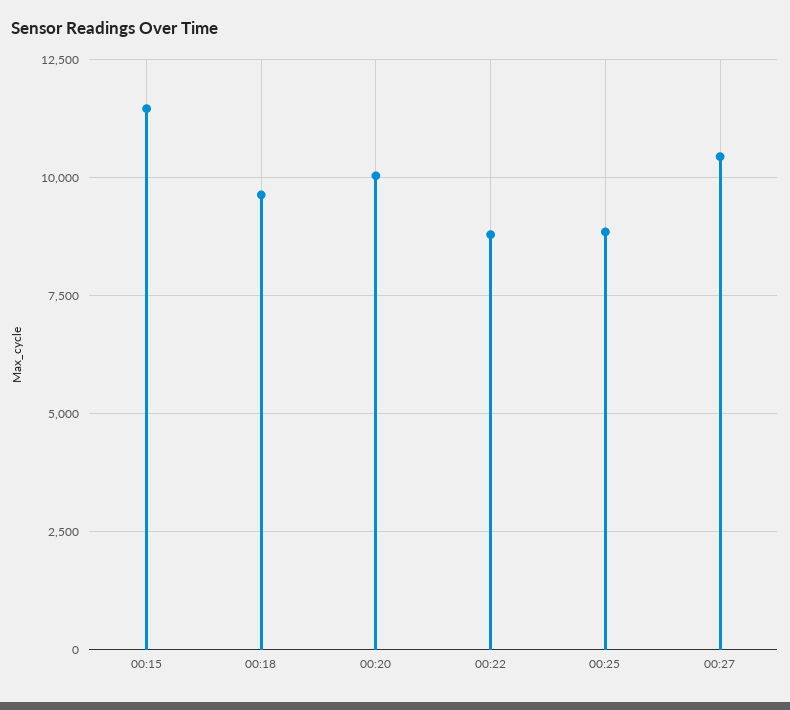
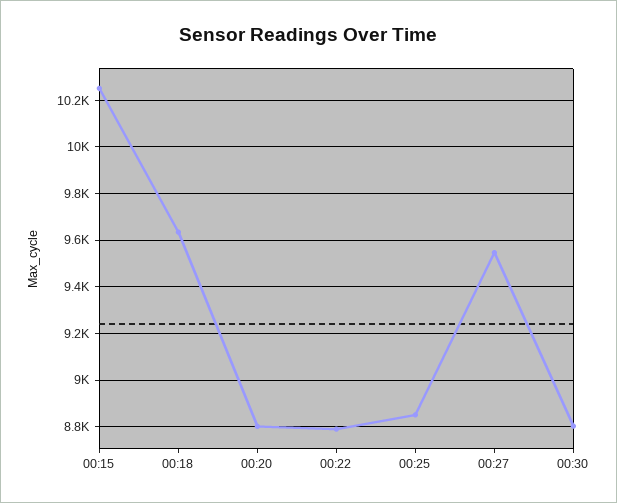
00:15: 11500 -> 10250
00:20: 10000 -> 8800
00:27: 10500 -> 9550
00:30: none -> 8800

